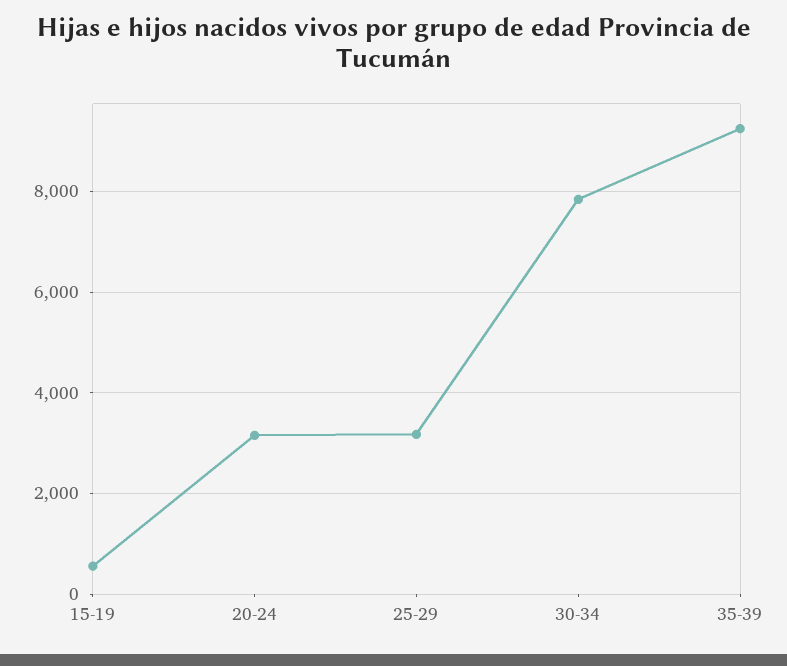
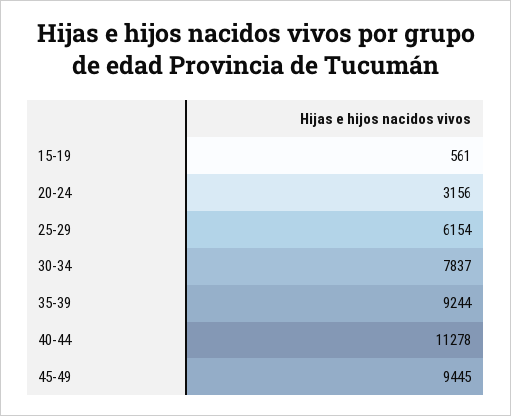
25-29: 3200 -> 6154
40-44: none -> 11278
45-49: none -> 9445

